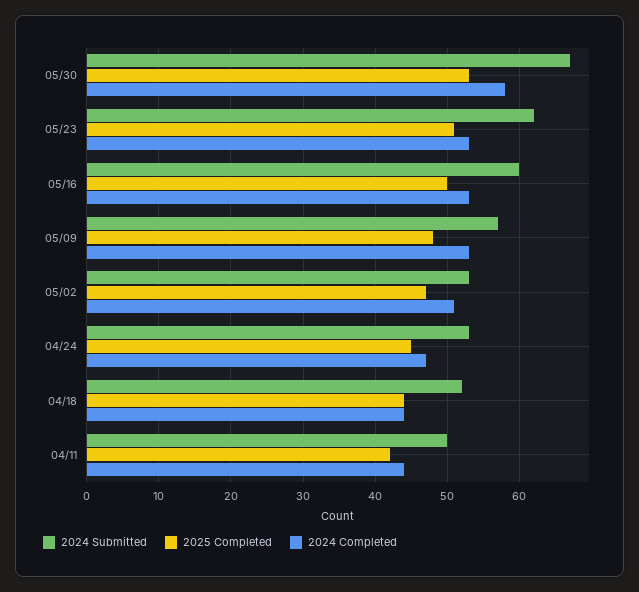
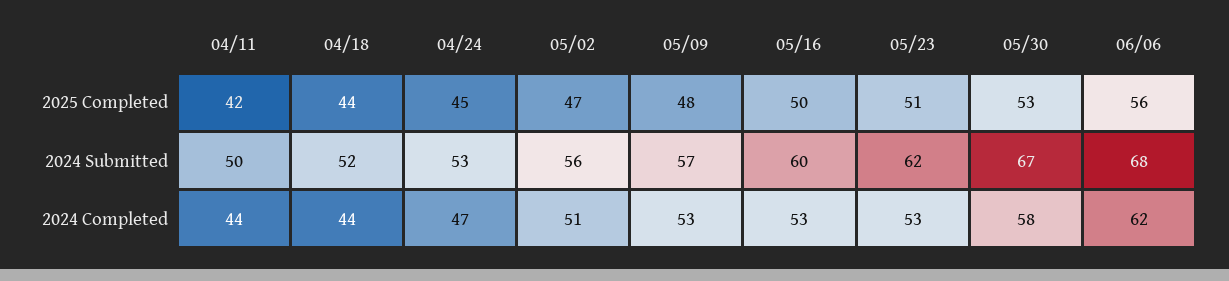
2024 Submitted, 05/02: 53 -> 56
2025 Completed, 06/06: none -> 56
2024 Submitted, 06/06: none -> 68
2024 Completed, 06/06: none -> 62

